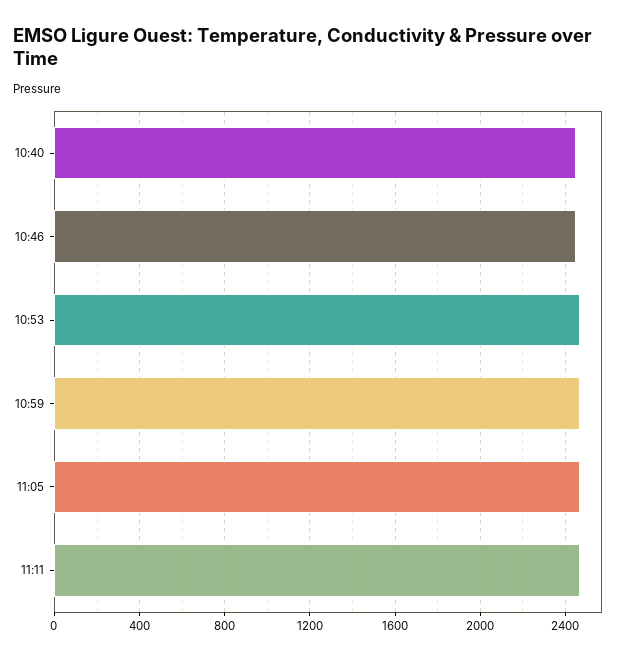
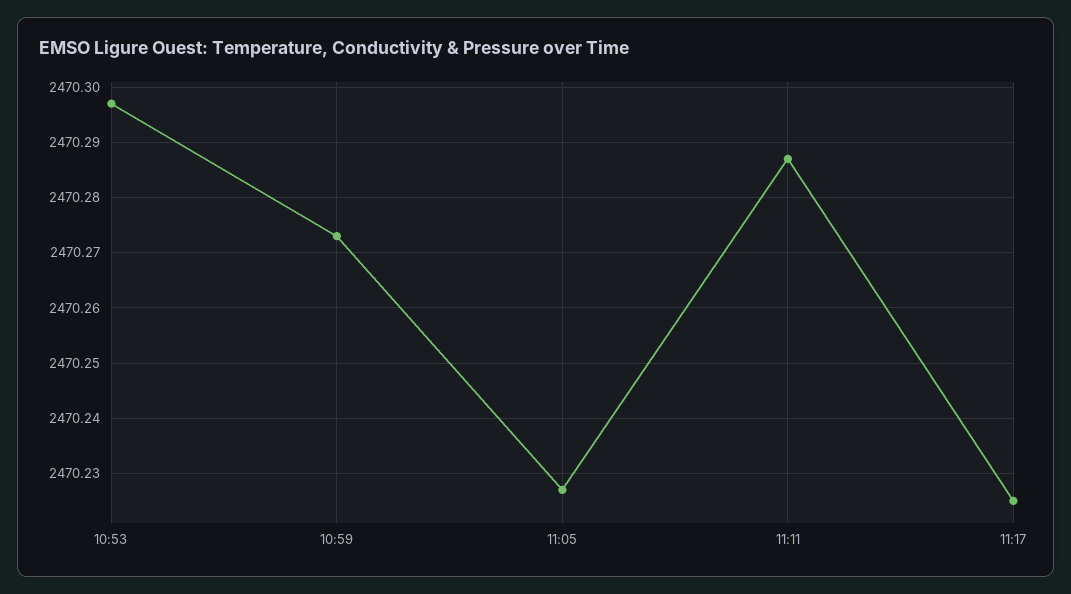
10:40: 2450 -> none
10:46: 2450 -> none
11:17: none -> 2470.225

